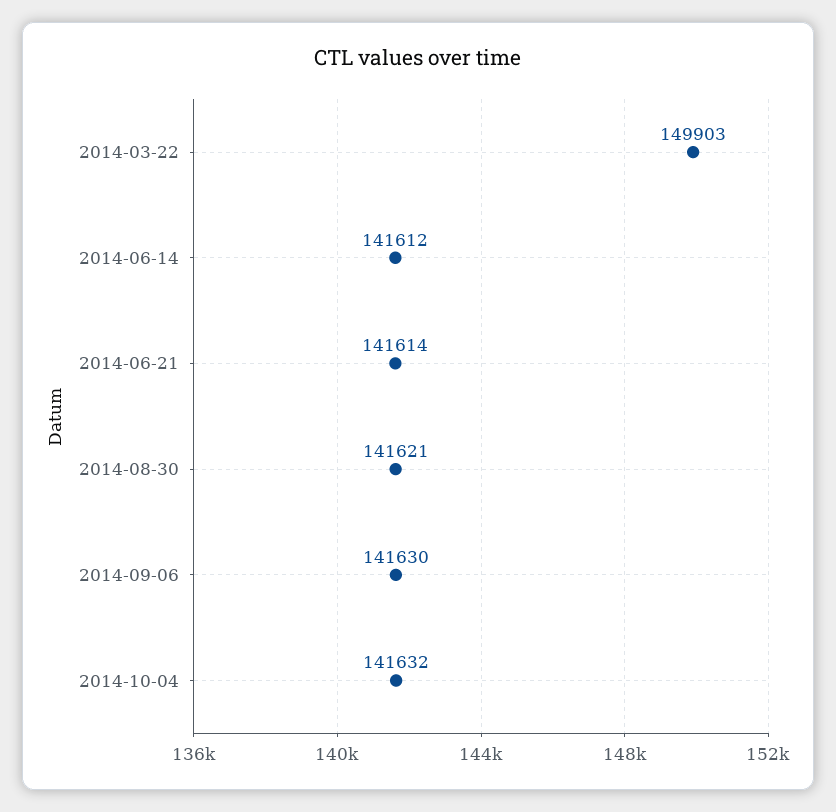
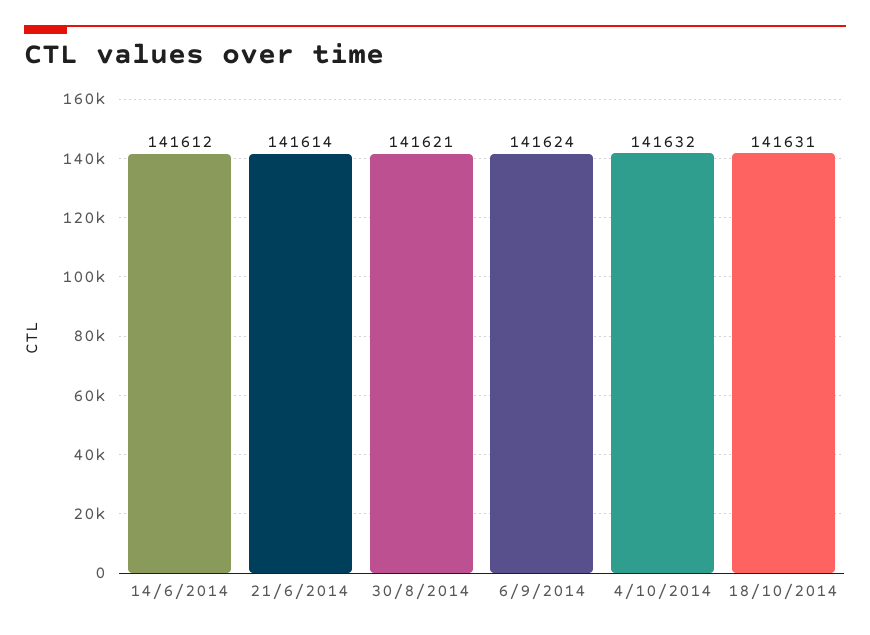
2014-03-22: 149903 -> none
2014-09-06: 141630 -> 141624
18/10/2014: none -> 141631

